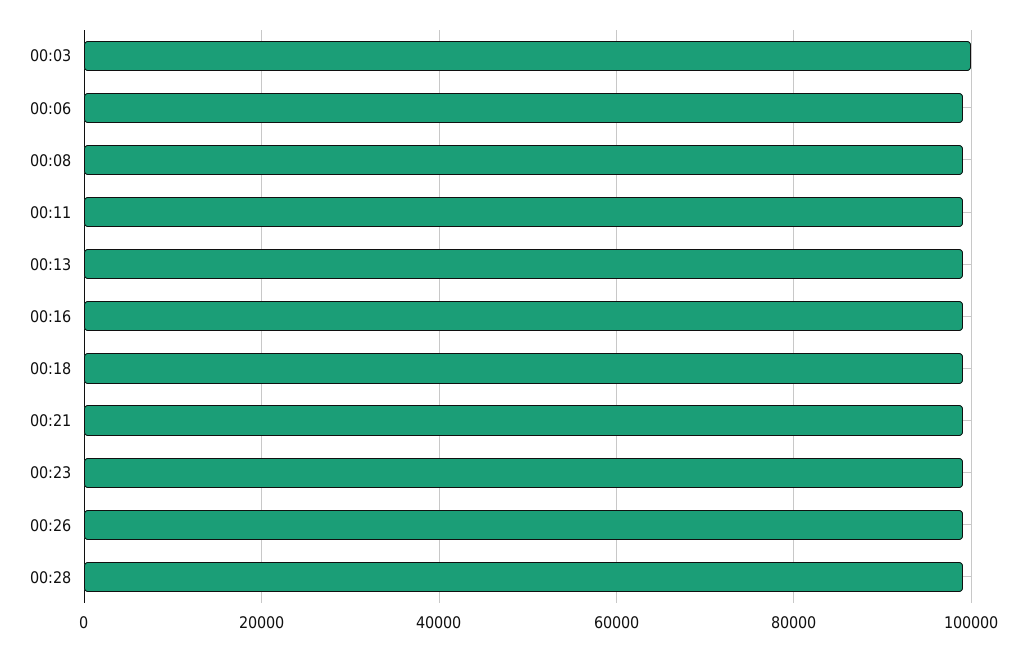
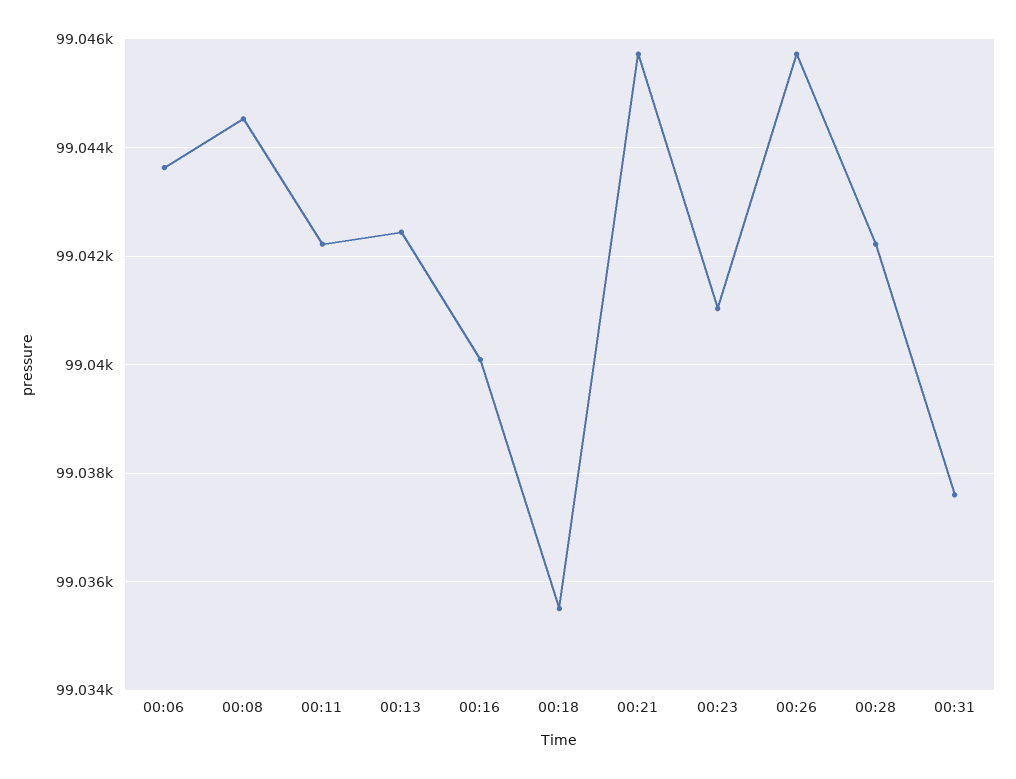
00:03: 100000 -> none
00:31: none -> 99037.6

